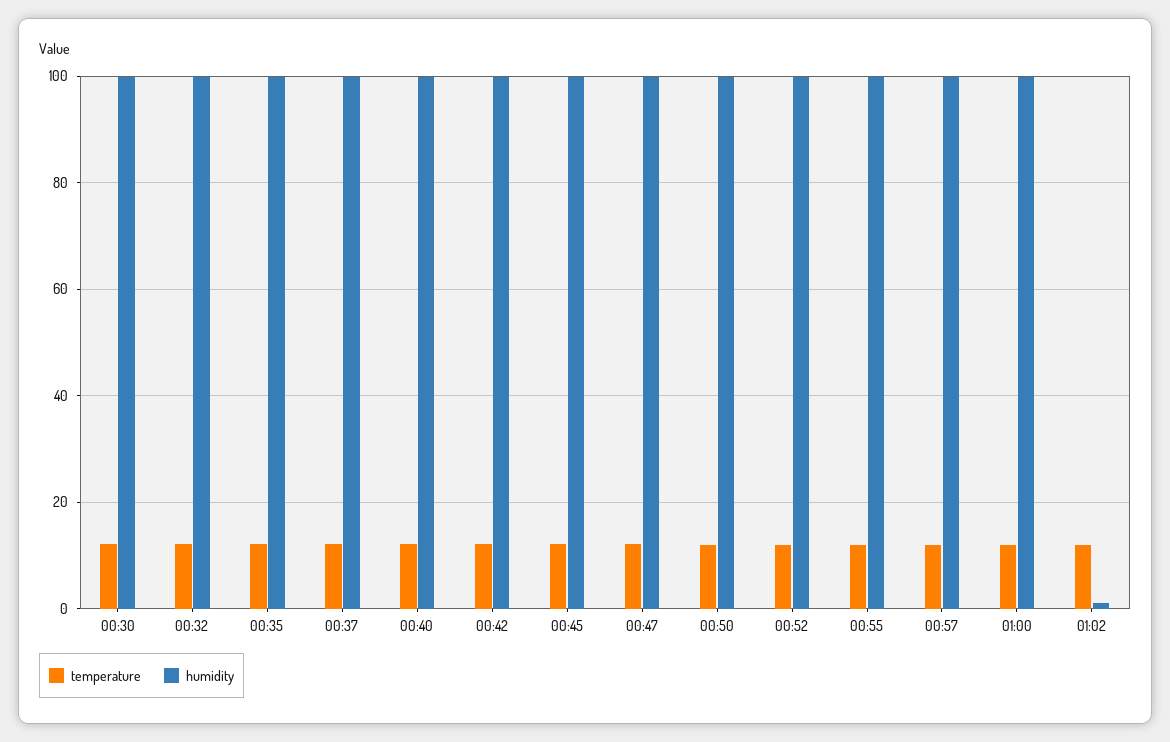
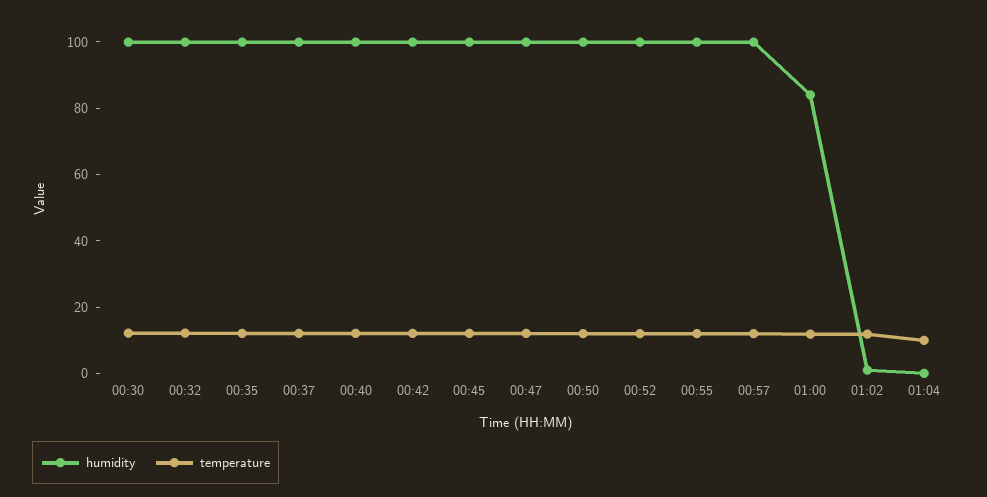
humidity, 01:00: 100 -> 85
humidity, 01:04: none -> 0
temperature, 01:04: none -> 10

